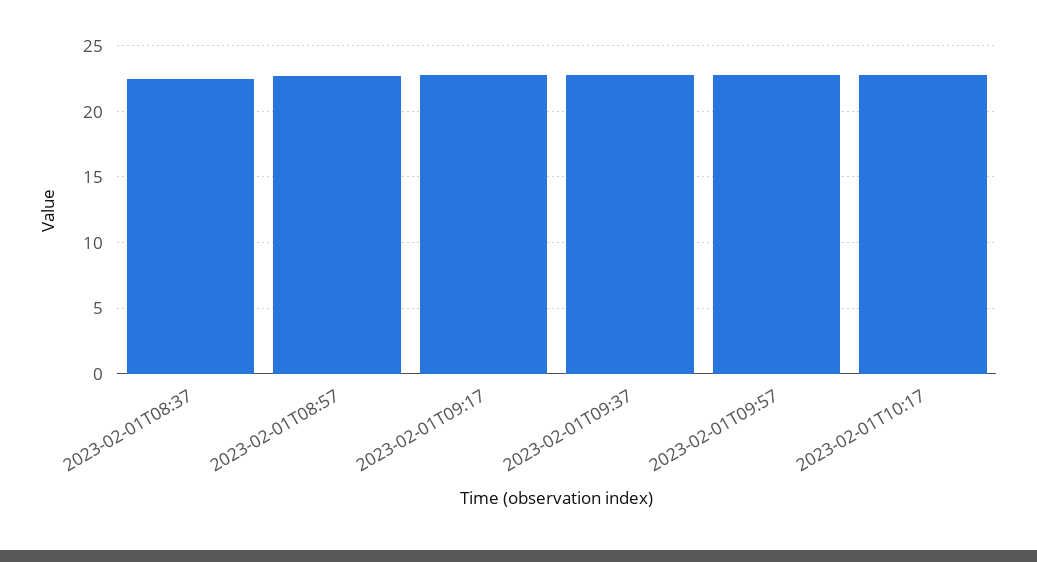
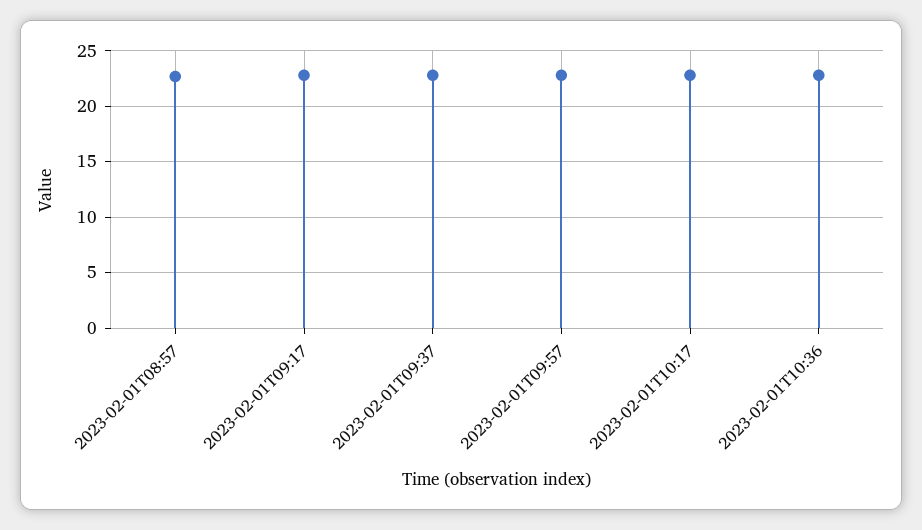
2023-02-01T08:37: 22.5 -> none
2023-02-01T10:36: none -> 23

